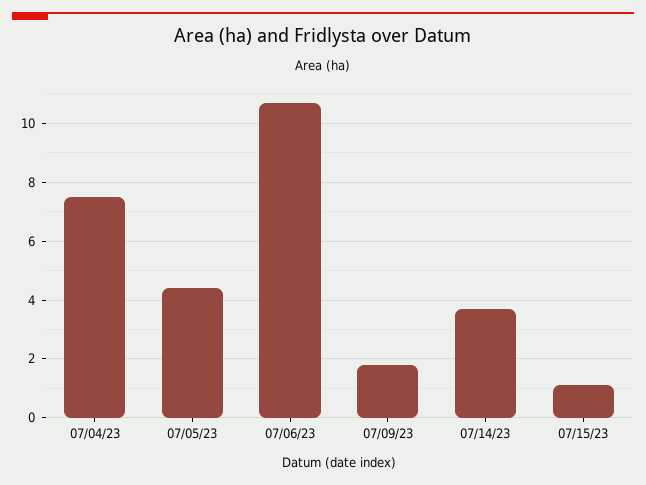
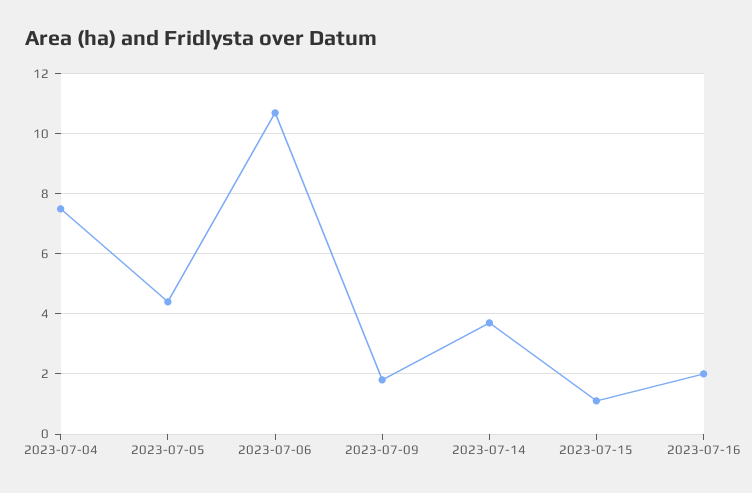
2023-07-16: none -> 2

